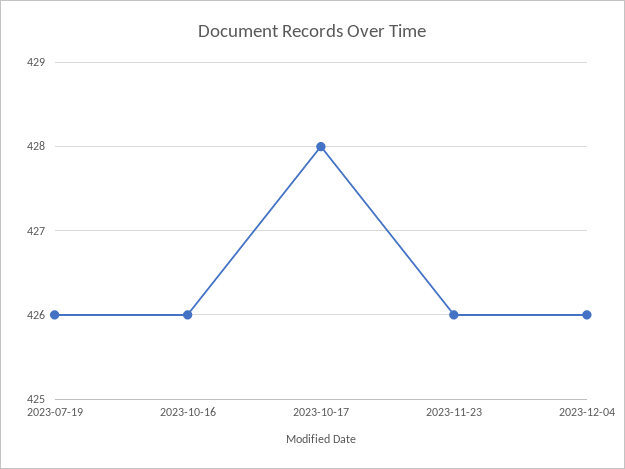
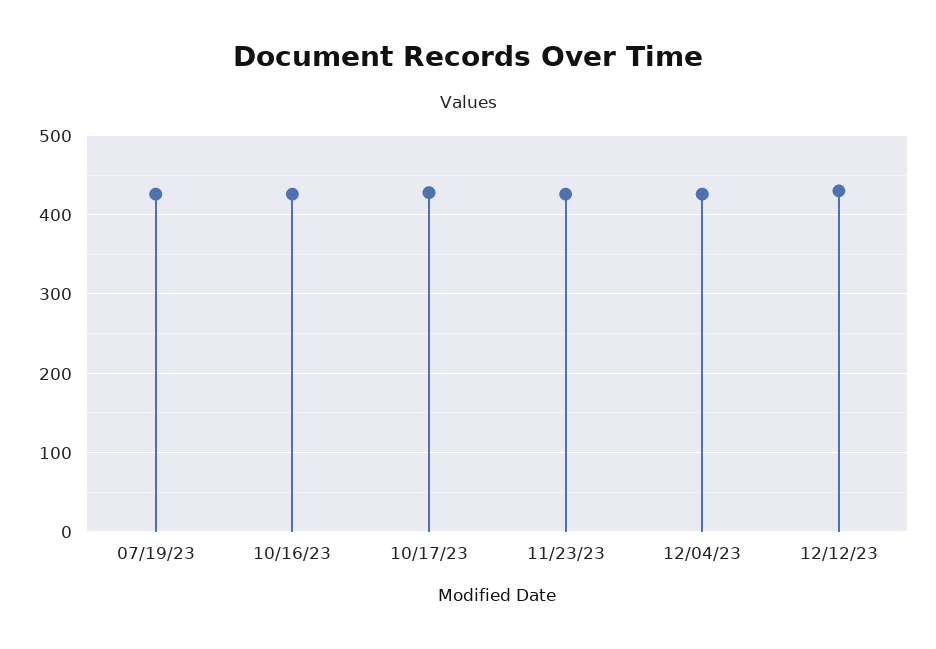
12/12/23: none -> 430

